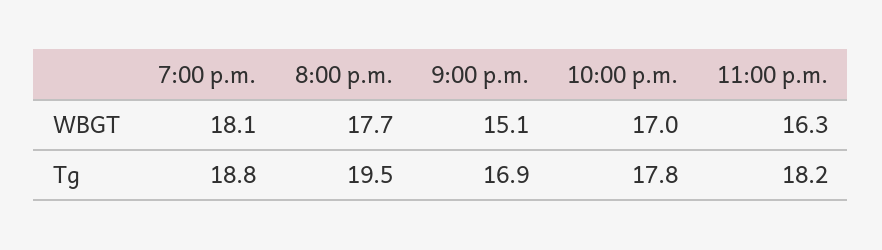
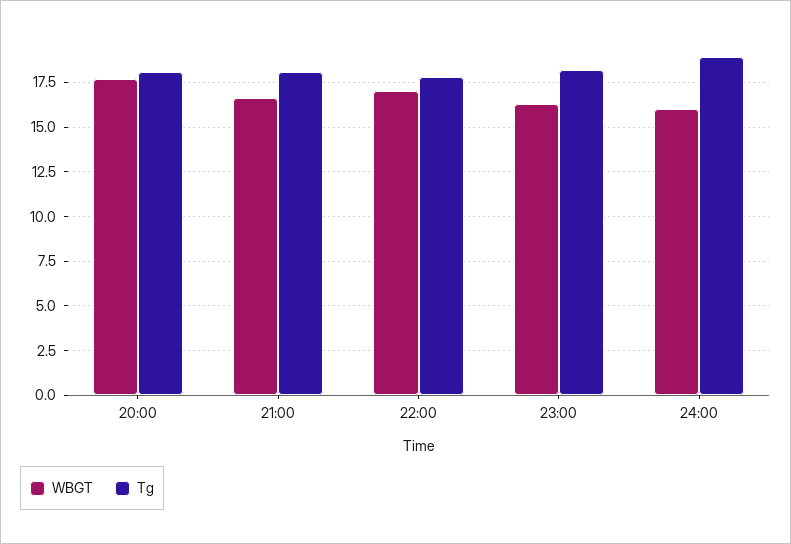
WBGT, 7:00 p.m.: 18.1 -> none
WBGT, 9:00 p.m.: 15.1 -> 16.5
Tg, 7:00 p.m.: 18.8 -> none
Tg, 8:00 p.m.: 19.5 -> 18
Tg, 9:00 p.m.: 16.9 -> 18
WBGT, 24:00: none -> 16
Tg, 24:00: none -> 19

